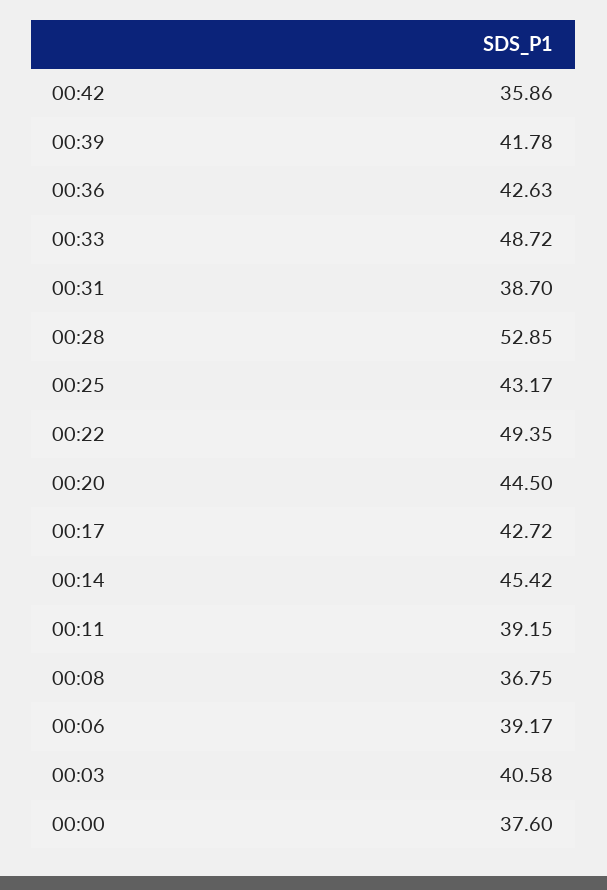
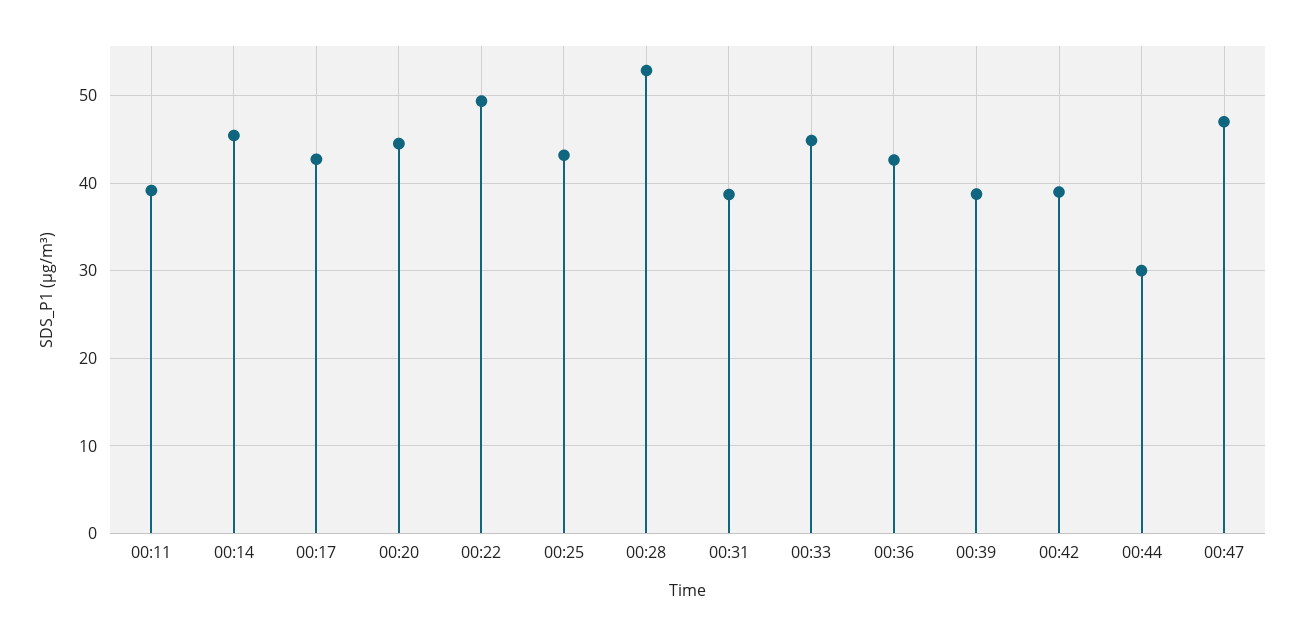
00:42: 35.86 -> 39
00:39: 41.78 -> 39
00:33: 48.72 -> 45
00:08: 36.75 -> none
00:06: 39.17 -> none
00:03: 40.58 -> none
00:00: 37.6 -> none
00:44: none -> 30
00:47: none -> 47

